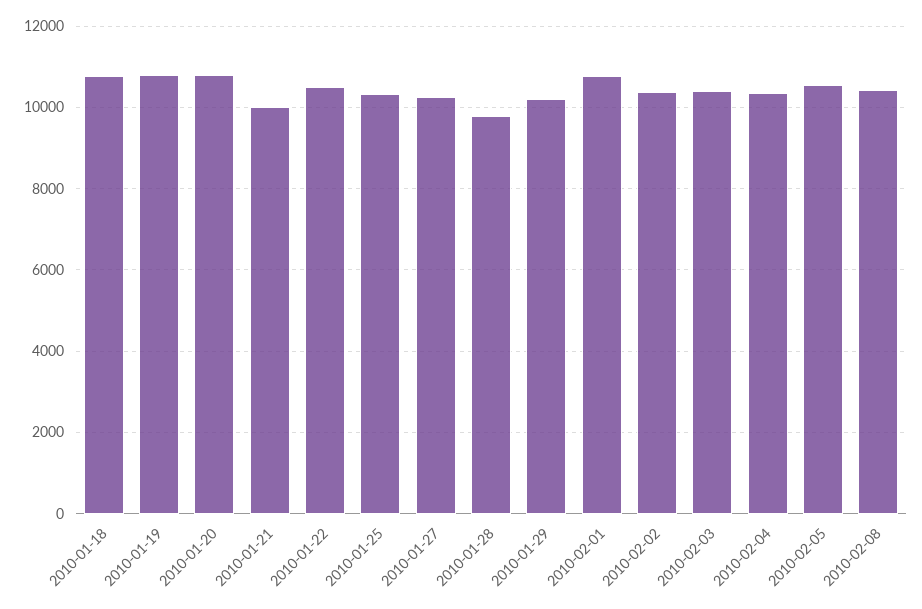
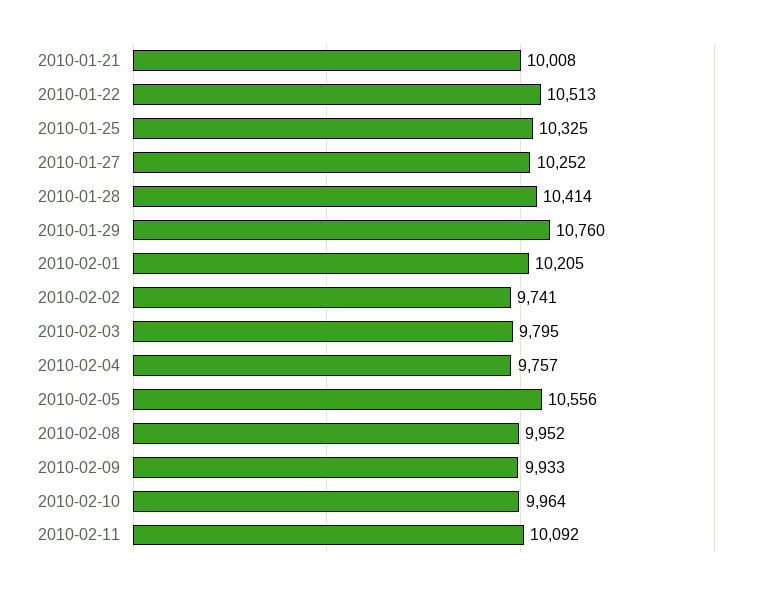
2010-01-18: 10800 -> none
2010-01-19: 10800 -> none
2010-01-20: 10800 -> none
2010-01-28: 9800 -> 10414
2010-01-29: 10200 -> 10760
2010-02-01: 10800 -> 10205
2010-02-02: 10400 -> 9741
2010-02-03: 10400 -> 9795
2010-02-04: 10400 -> 9757
2010-02-08: 10400 -> 9952
2010-02-09: none -> 9933
2010-02-10: none -> 9964
2010-02-11: none -> 10092

